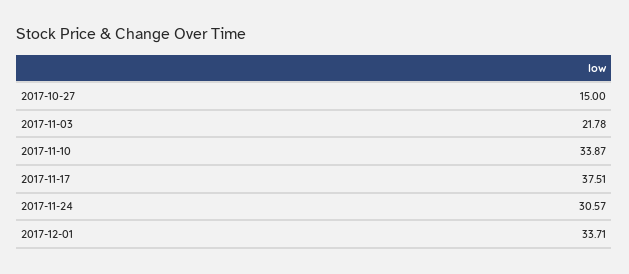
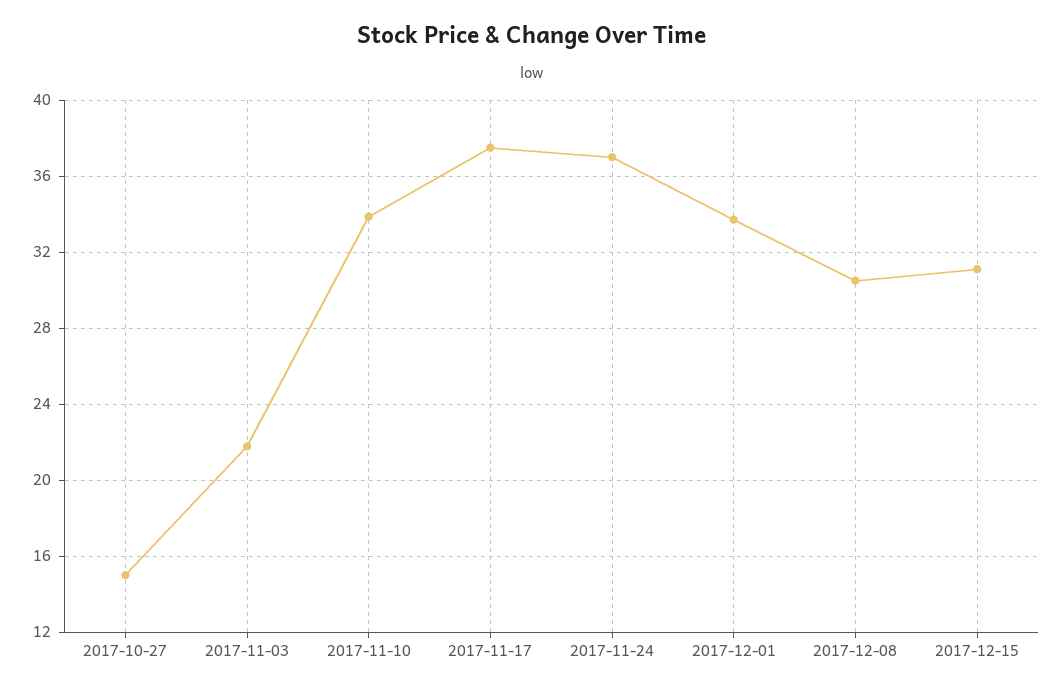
2017-11-24: 30.57 -> 37
2017-12-08: none -> 30.5
2017-12-15: none -> 31

